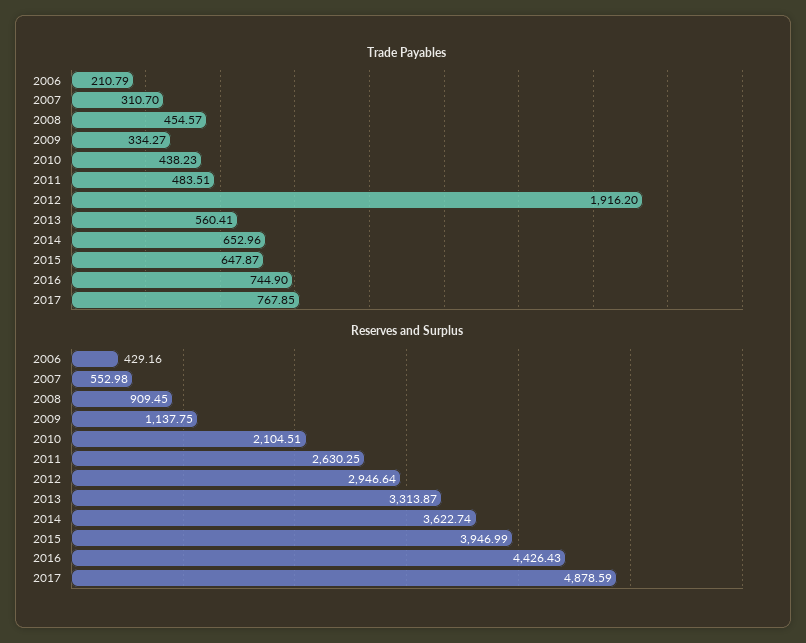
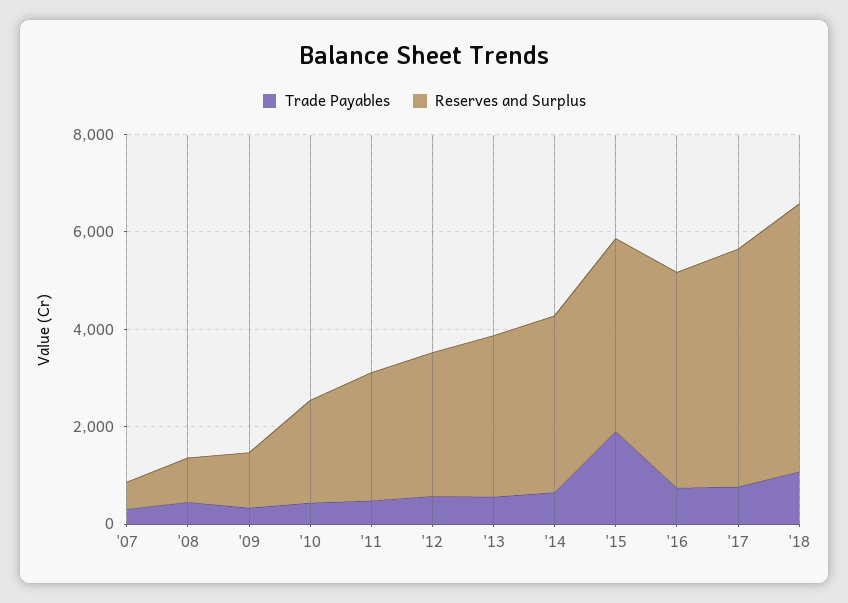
Trade Payables, 2006: 210.79 -> none
Trade Payables, 2012: 1916.2 -> 500
Trade Payables, 2015: 647.87 -> 2000
Reserves and Surplus, 2006: 429.16 -> none
Trade Payables, '18: none -> 1000
Reserves and Surplus, '18: none -> 5500

